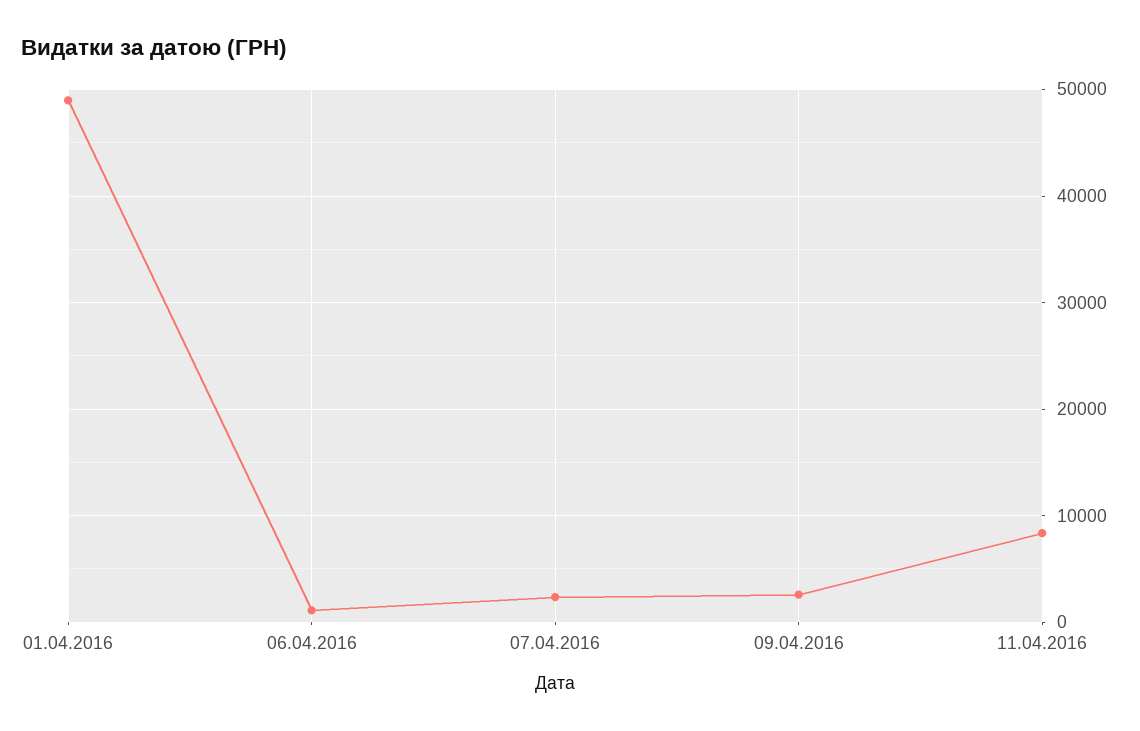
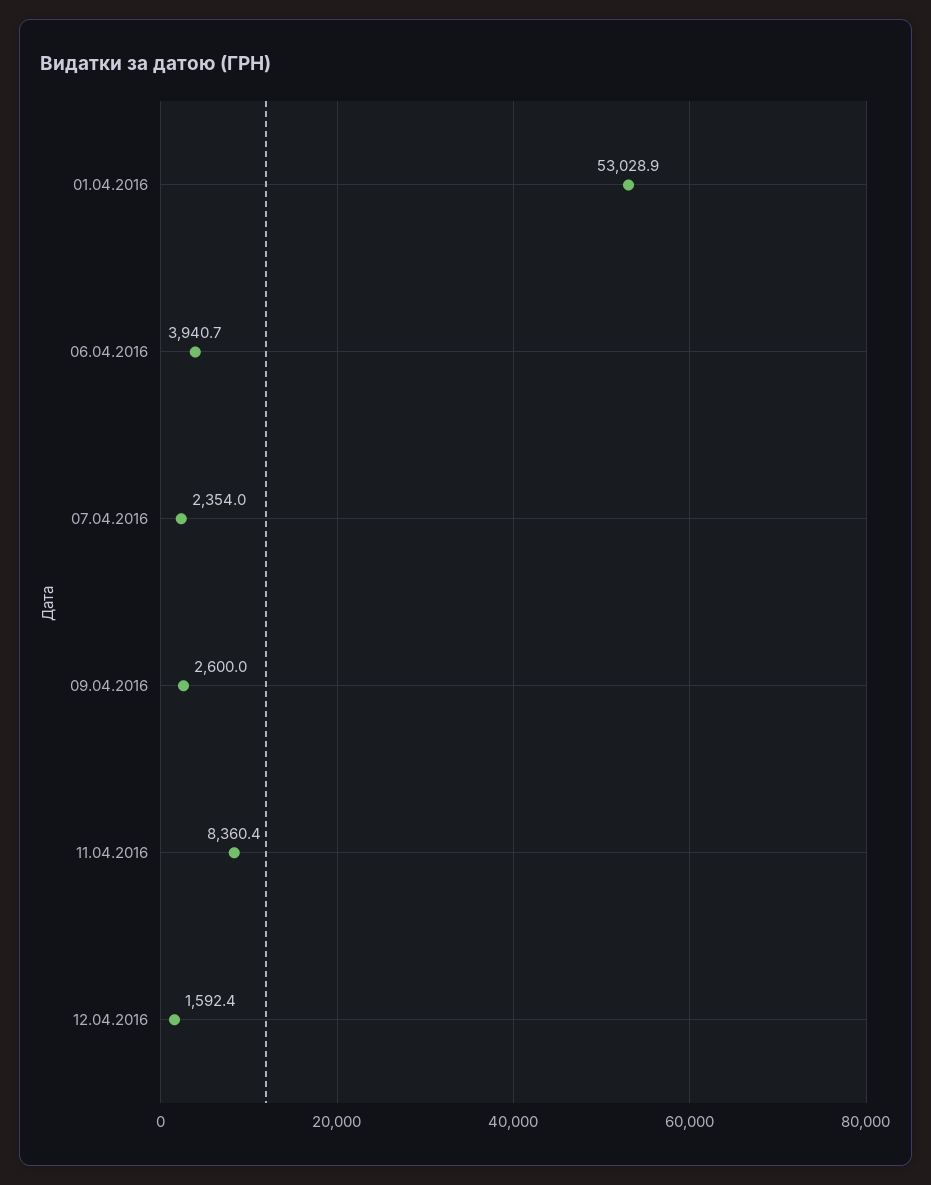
01.04.2016: 49000 -> 53028.9
06.04.2016: 1000 -> 3940.7
12.04.2016: none -> 1592.4

